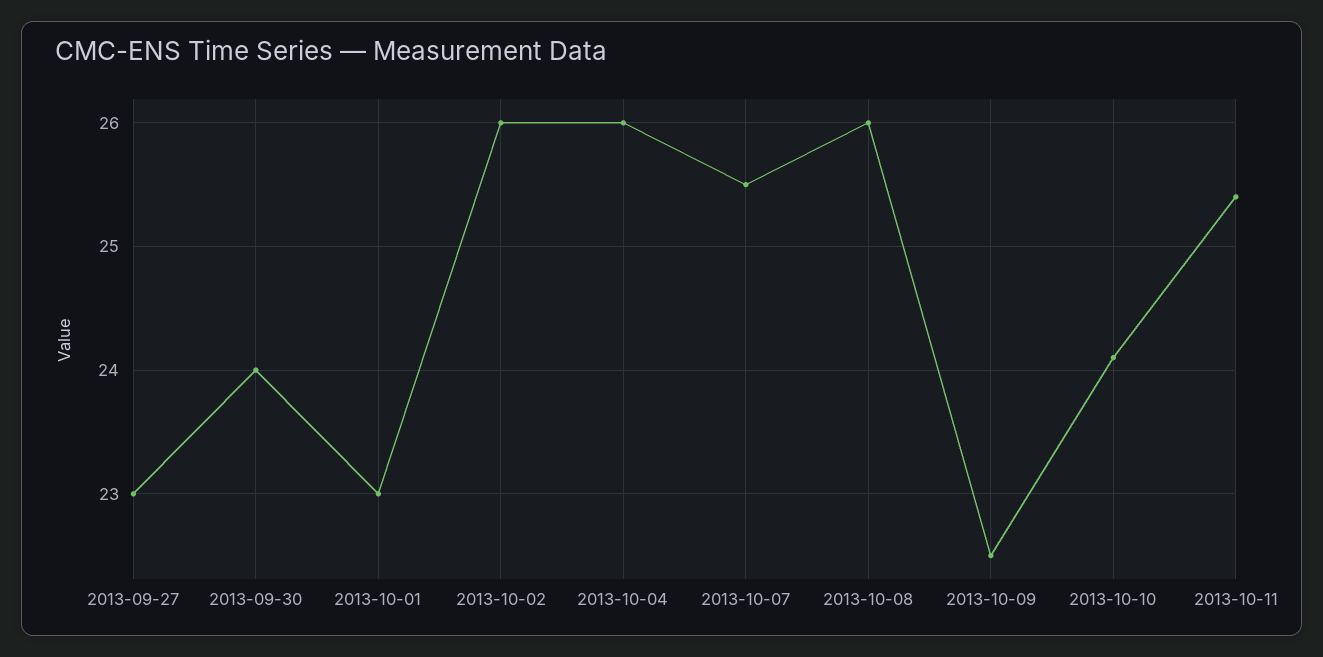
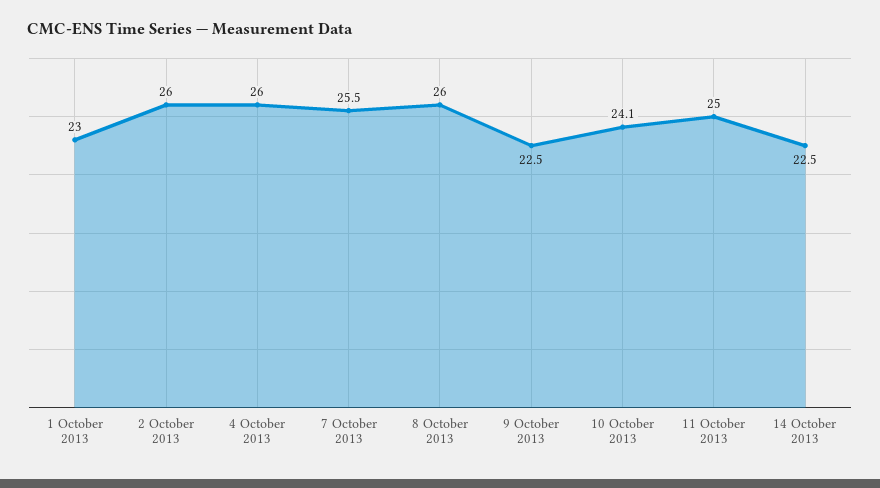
2013-09-27: 23 -> none
2013-09-30: 24 -> none
2013-10-11: 25.4 -> 25
14 October 2013: none -> 22.5

